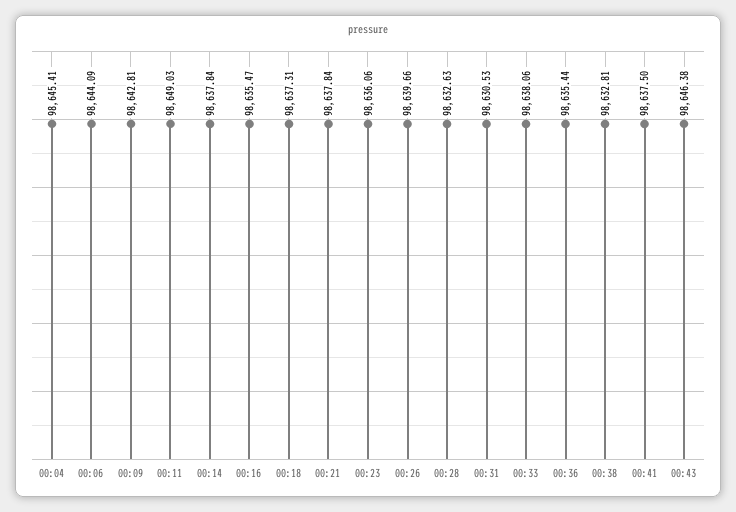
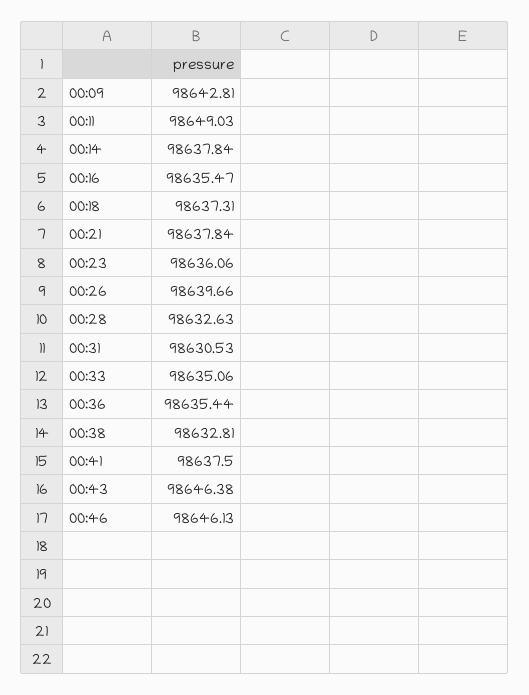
00:04: 98645.41 -> none
00:06: 98644.09 -> none
00:33: 98638.06 -> 98635.06
00:46: none -> 98646.13

